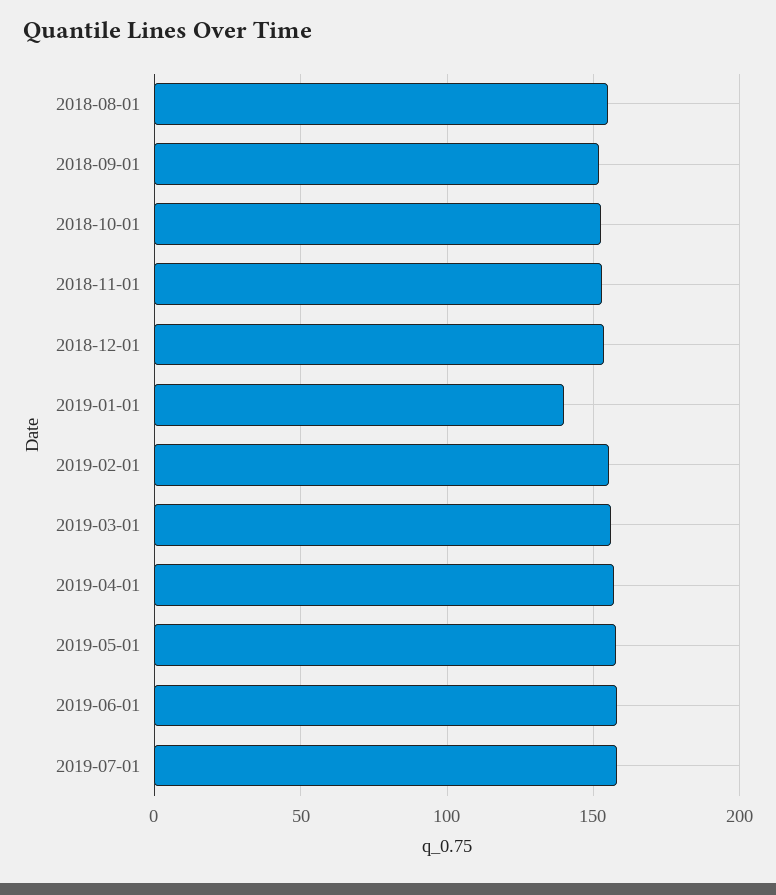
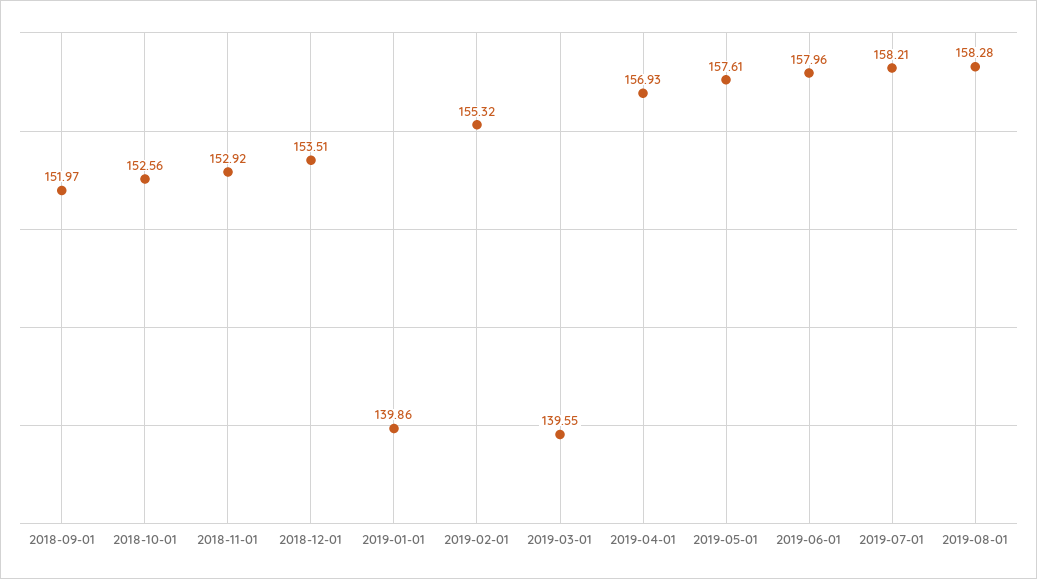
2018-08-01: 155 -> none
2019-03-01: 155 -> 139.55
2019-08-01: none -> 158.28

